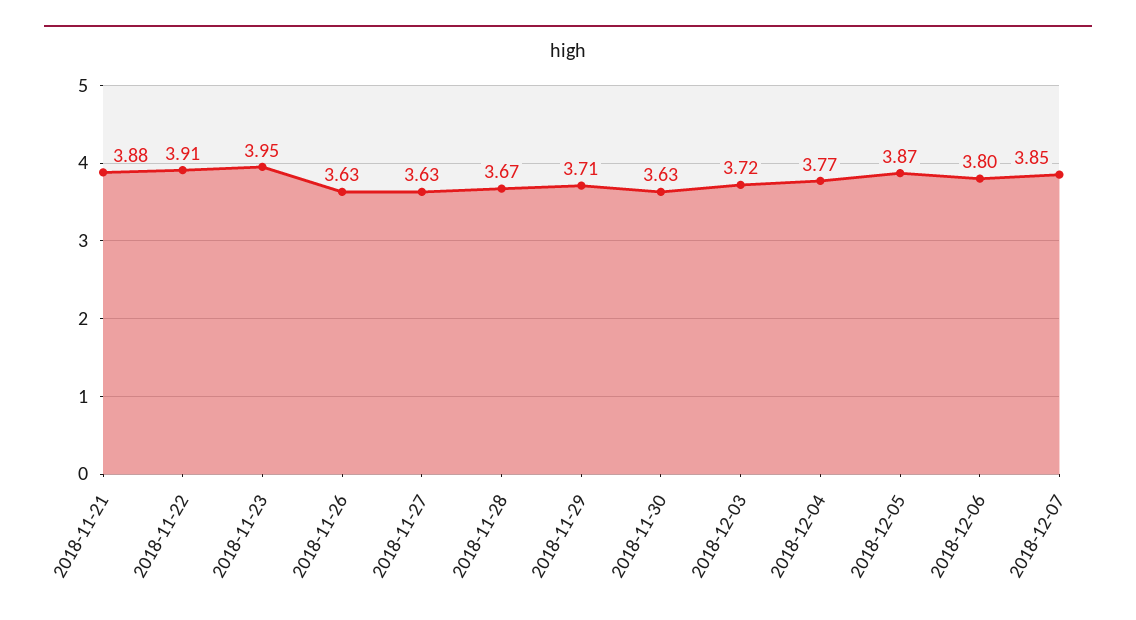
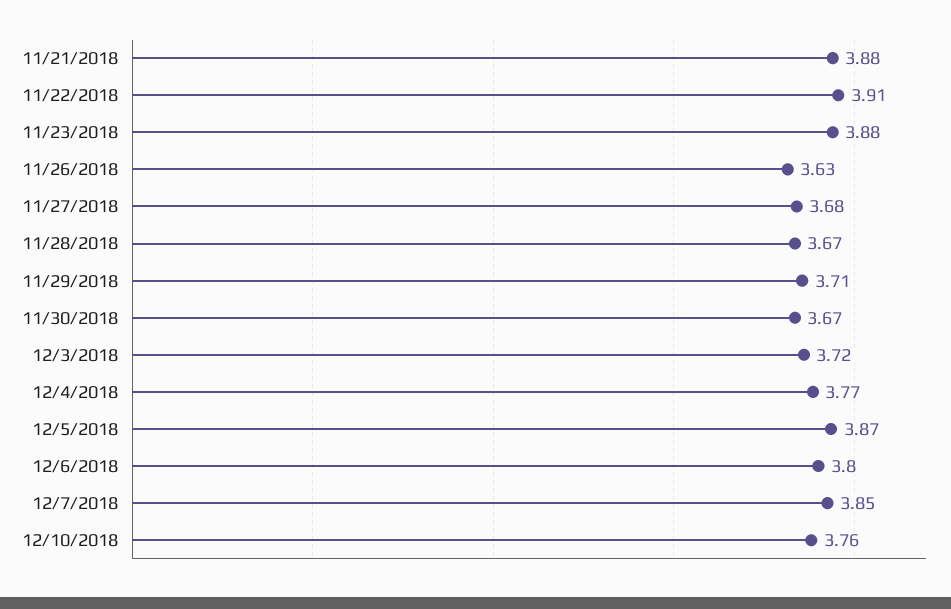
2018-11-23: 3.95 -> 3.88
2018-11-27: 3.63 -> 3.68
2018-11-30: 3.63 -> 3.67
12/10/2018: none -> 3.76

